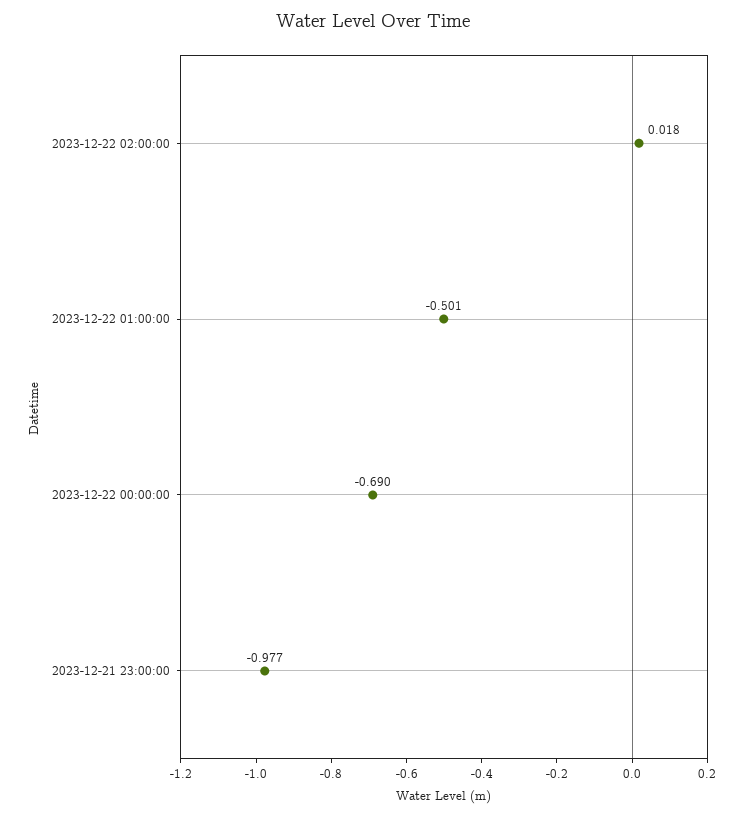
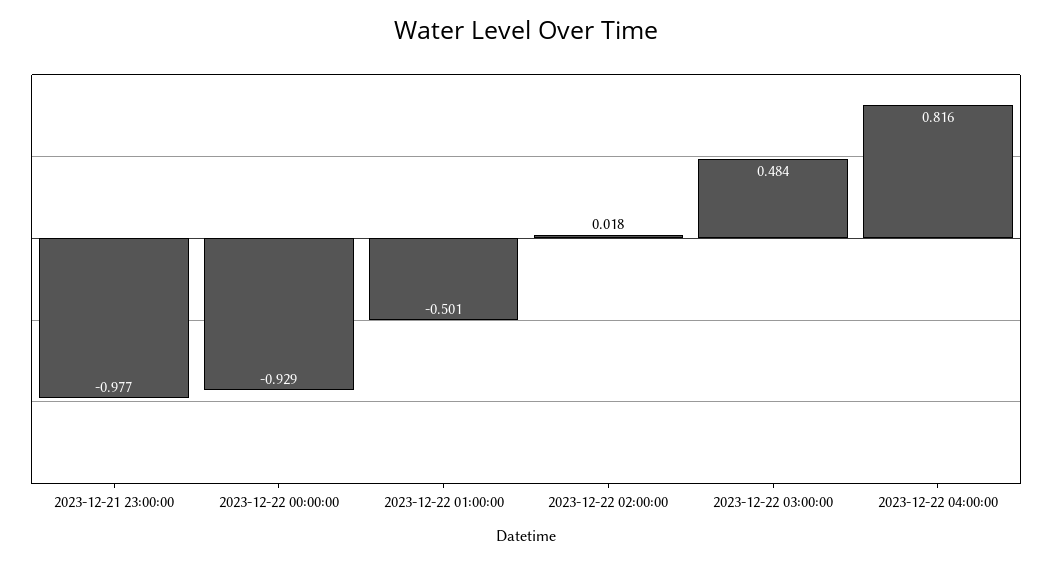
2023-12-22 00:00:00: -0.69 -> -0.929
2023-12-22 03:00:00: none -> 0.484
2023-12-22 04:00:00: none -> 0.816

